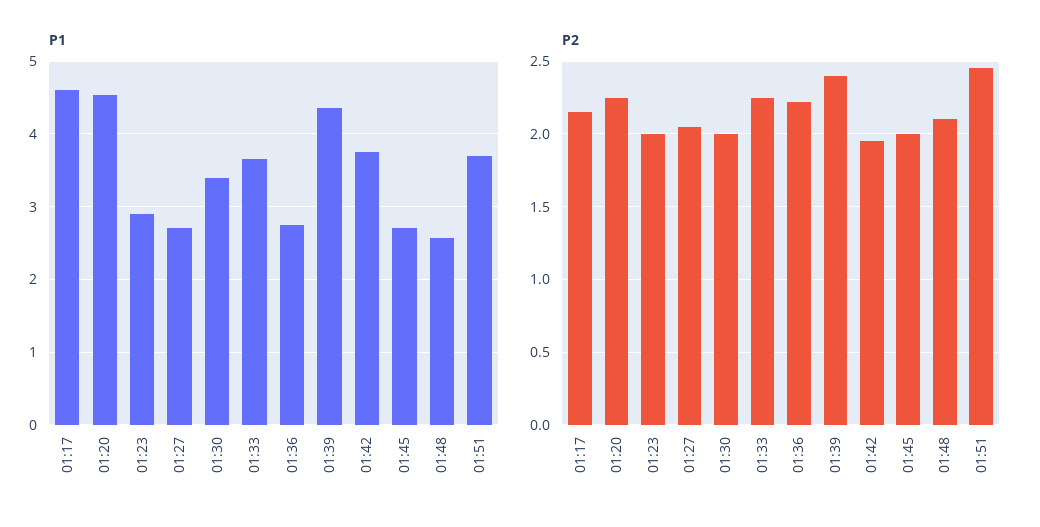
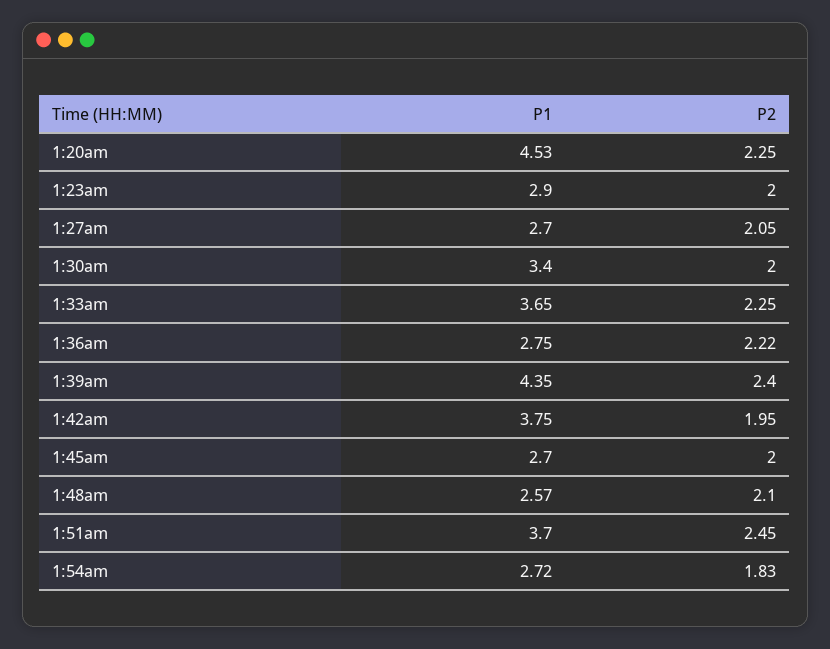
P1, 01:17: 4.6 -> none
P2, 01:17: 2.15 -> none
P1, 1:54am: none -> 2.72
P2, 1:54am: none -> 1.83

